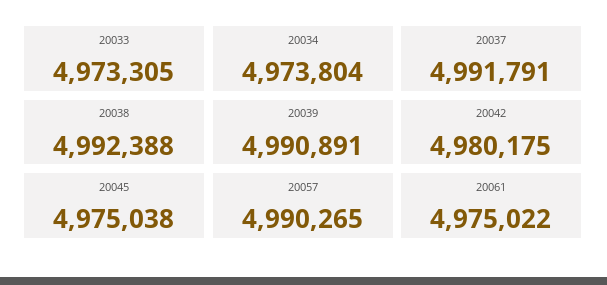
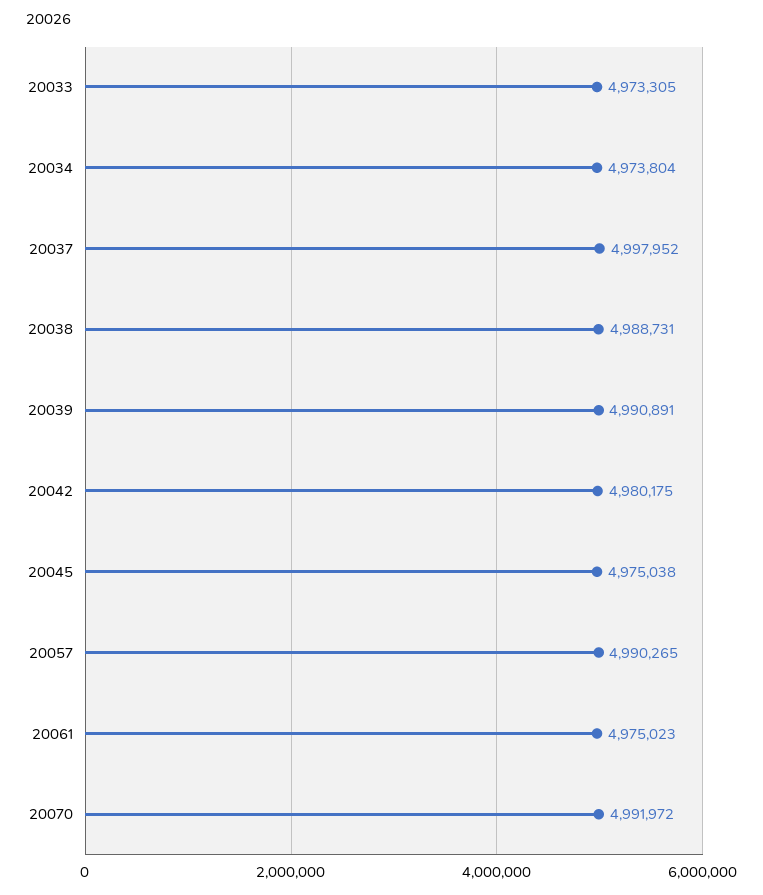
20037: 4991791 -> 4997952
20038: 4992388 -> 4988731
20061: 4975022 -> 4975023
20070: none -> 4991972

